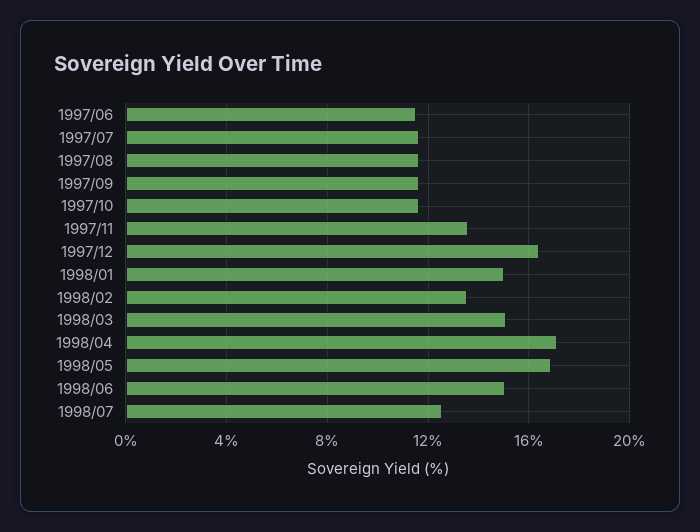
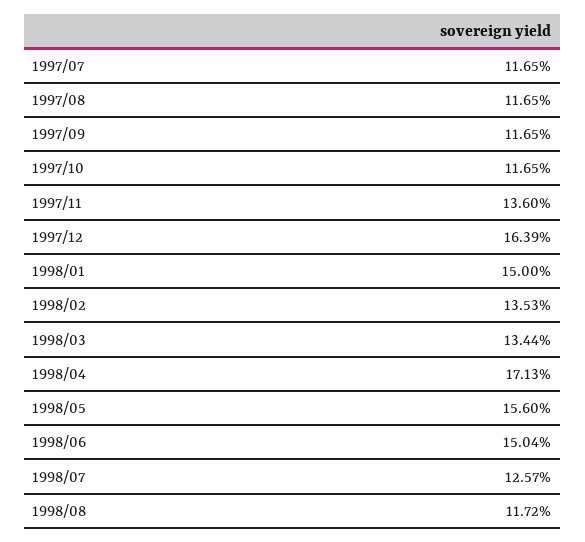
1997/06: 11.5 -> none
1998/03: 15 -> 13.44
1998/05: 17 -> 15.6
1998/08: none -> 11.72

